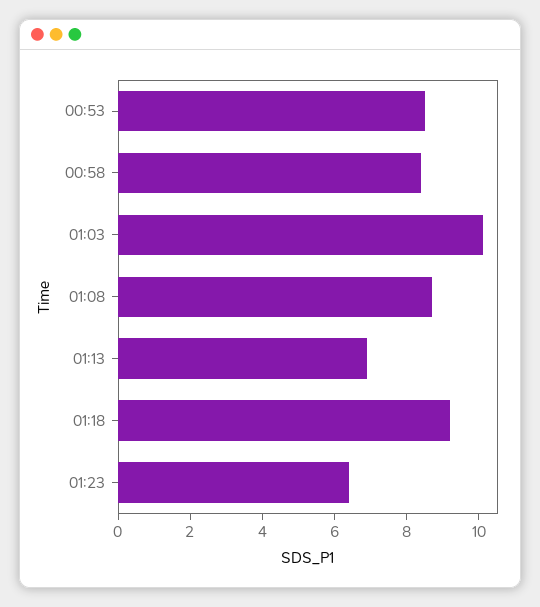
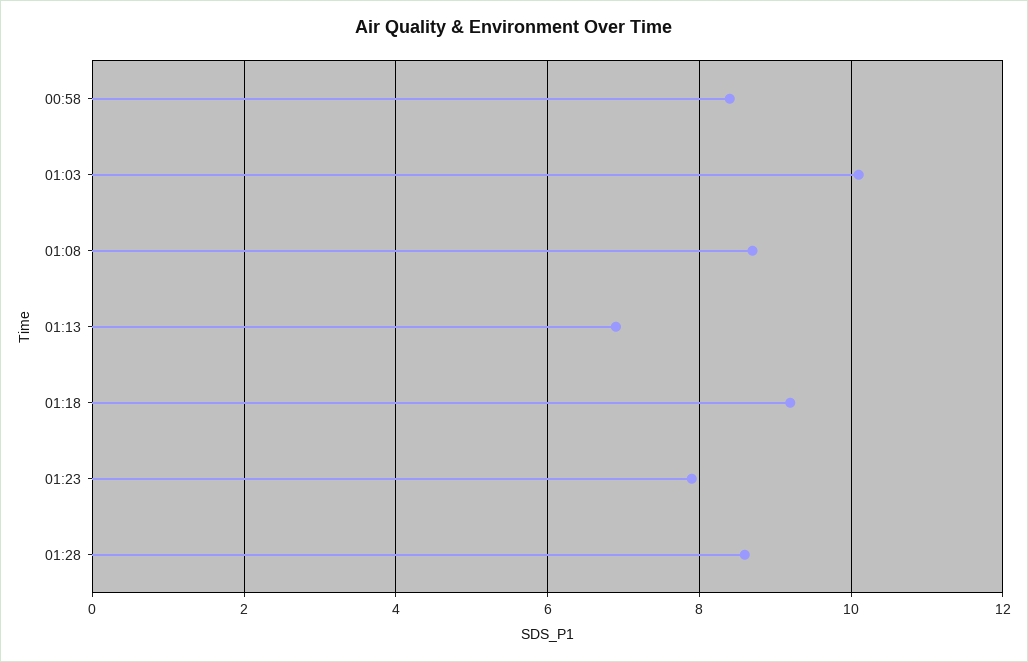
00:53: 8.5 -> none
01:23: 6.5 -> 8
01:28: none -> 8.5

